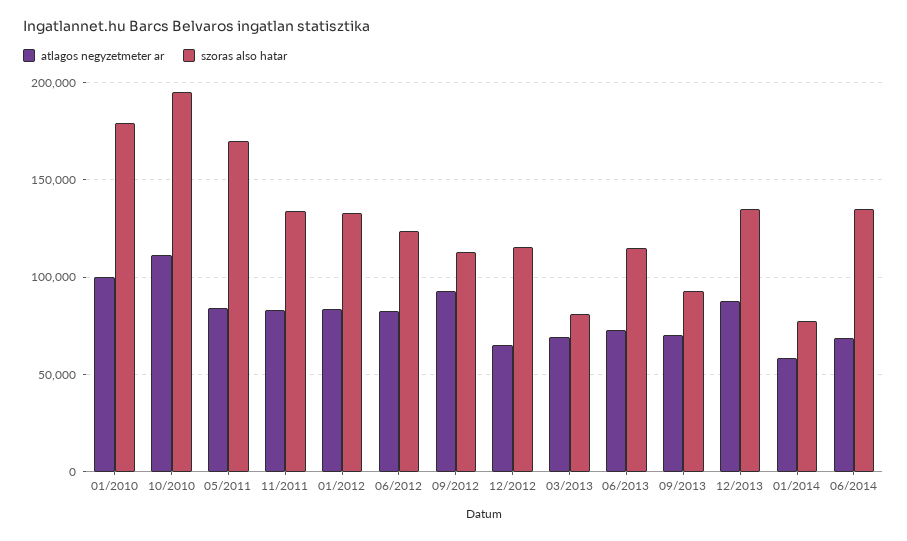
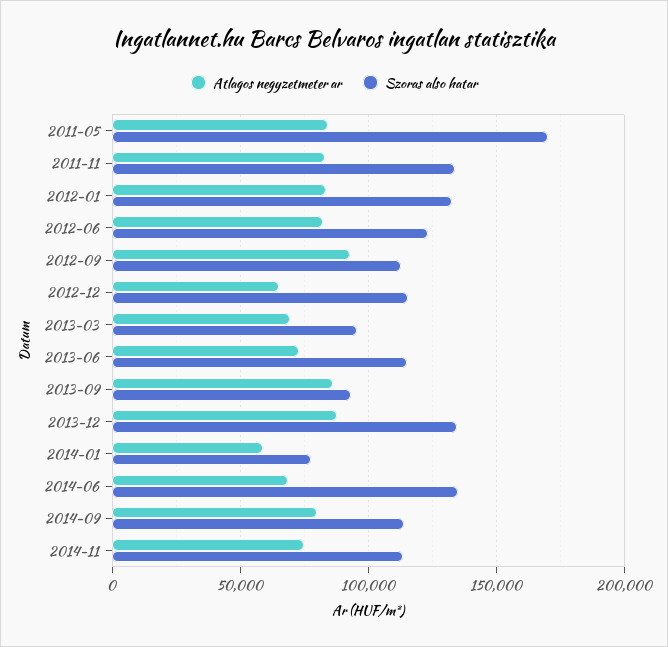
atlagos negyzetmeter ar, 01/2010: 100000 -> none
szoras also hatar, 01/2010: 180000 -> none
atlagos negyzetmeter ar, 10/2010: 110000 -> none
szoras also hatar, 10/2010: 195000 -> none
szoras also hatar, 03/2013: 80000 -> 95000
atlagos negyzetmeter ar, 09/2013: 70000 -> 85000
atlagos negyzetmeter ar, 2014-09: none -> 80000
szoras also hatar, 2014-09: none -> 115000
atlagos negyzetmeter ar, 2014-11: none -> 75000
szoras also hatar, 2014-11: none -> 115000

